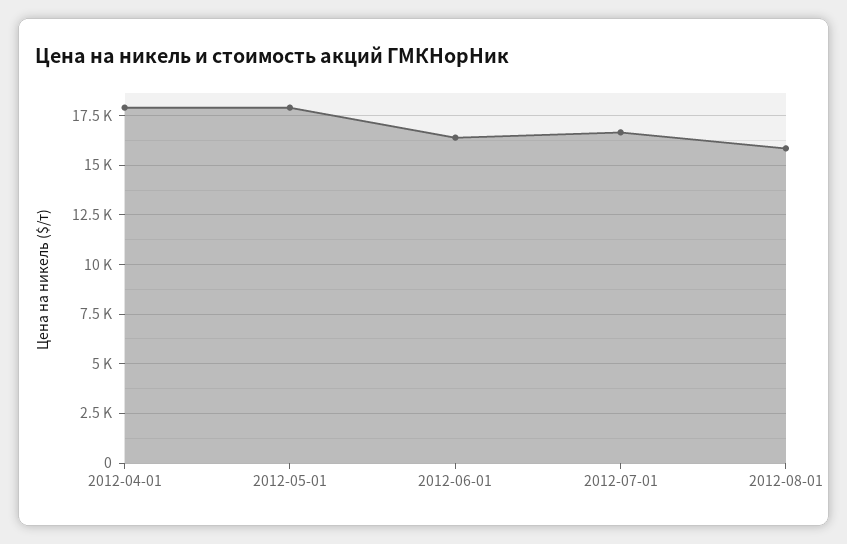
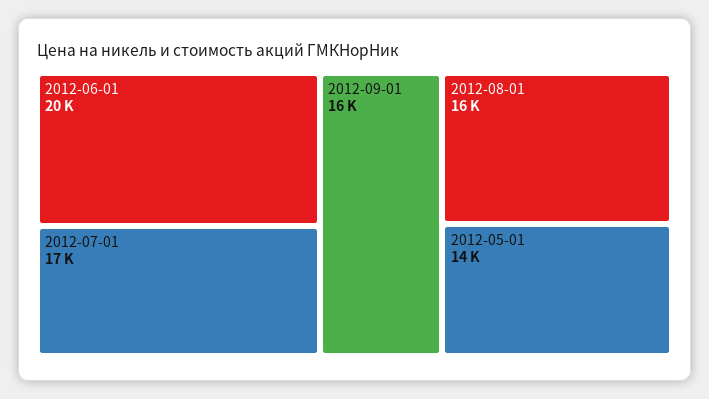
2012-04-01: 18000 -> none
2012-05-01: 18000 -> 14000
2012-06-01: 16500 -> 20000
2012-09-01: none -> 16000

